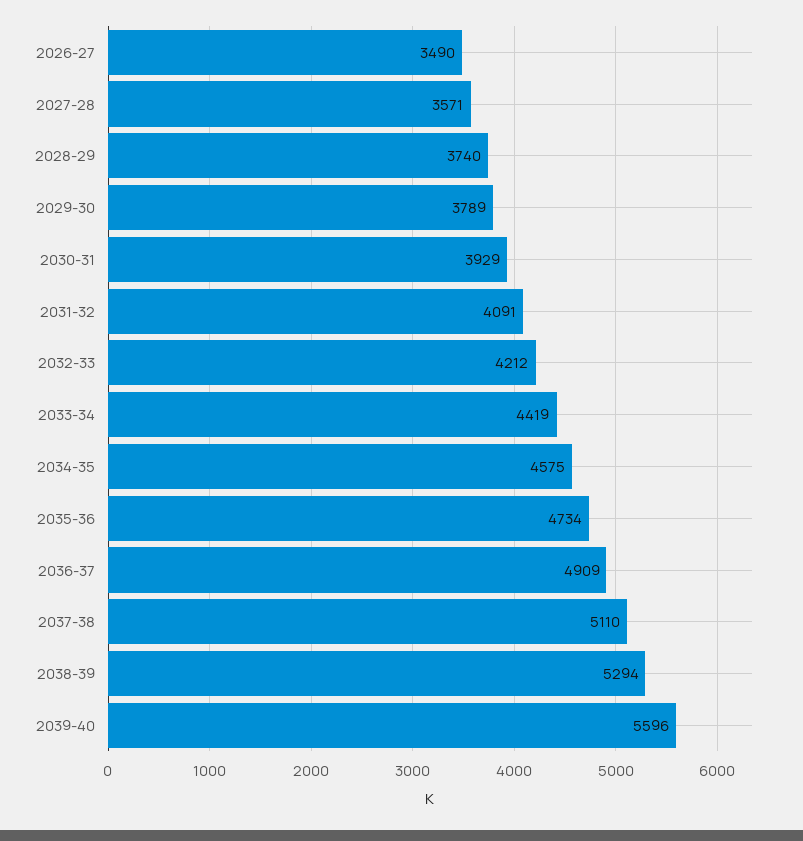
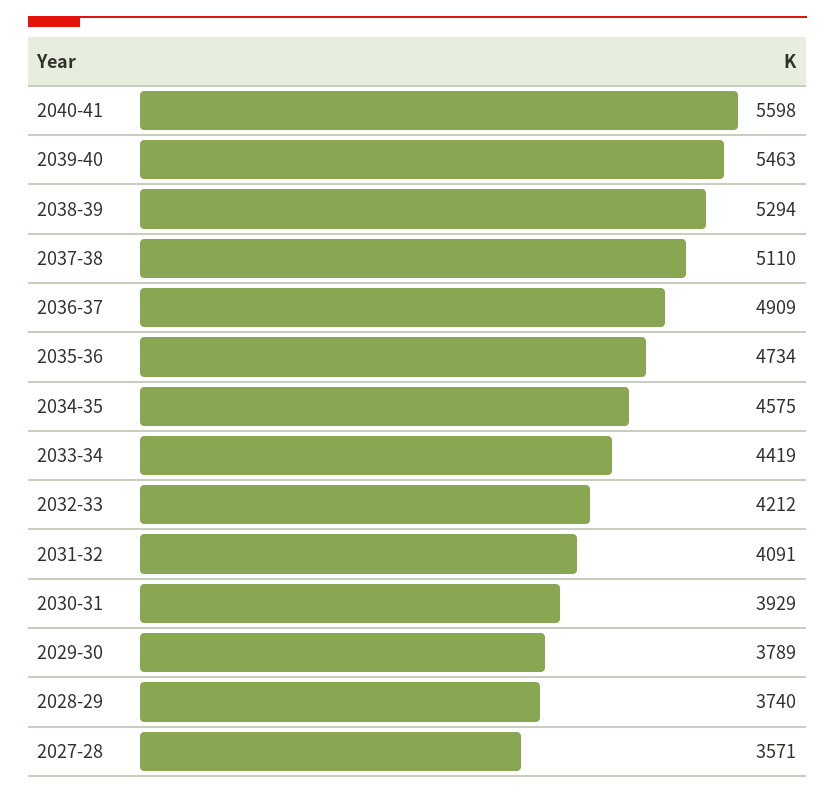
2026-27: 3490 -> none
2039-40: 5596 -> 5463
2040-41: none -> 5598

